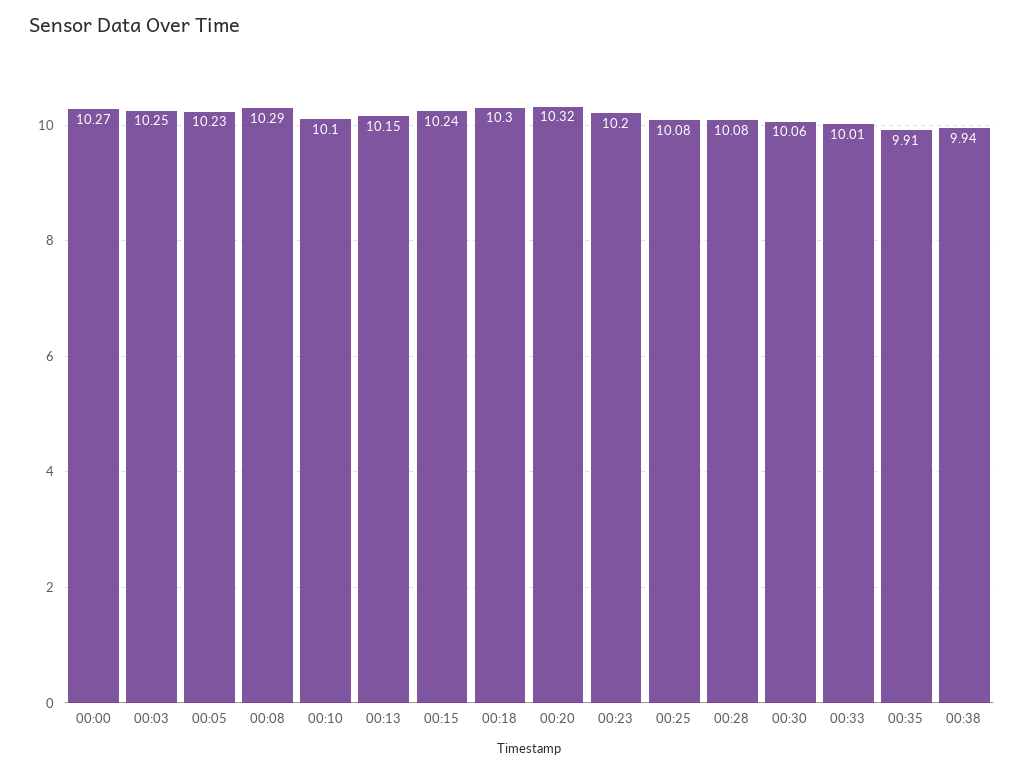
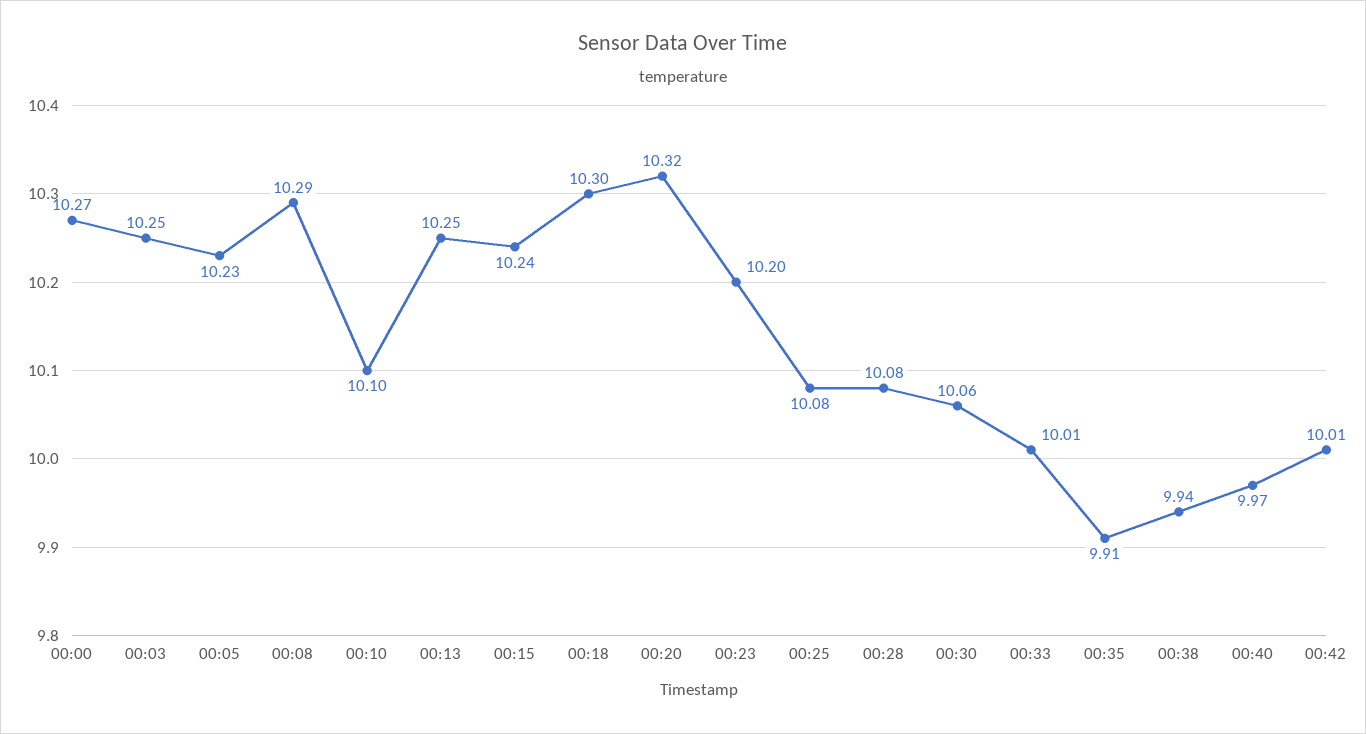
00:13: 10.15 -> 10.25
00:40: none -> 9.97
00:42: none -> 10.01

